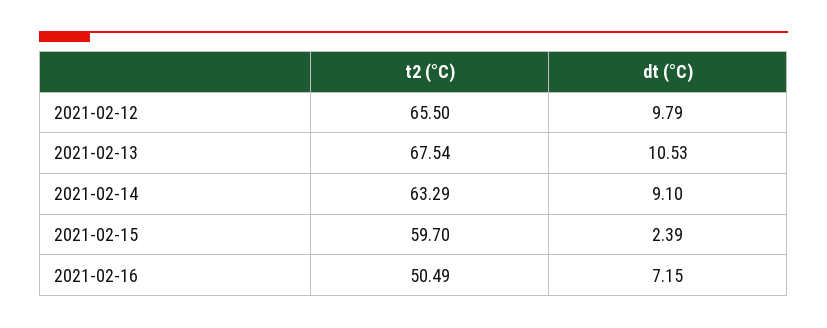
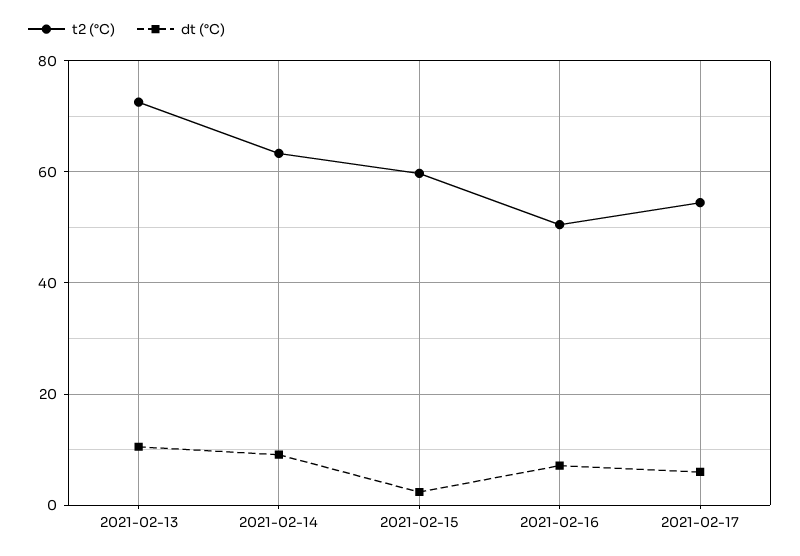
t2 (°C), 2021-02-12: 65.5 -> none
dt (°C), 2021-02-12: 9.79 -> none
t2 (°C), 2021-02-13: 67.54 -> 72
t2 (°C), 2021-02-17: none -> 54
dt (°C), 2021-02-17: none -> 6

